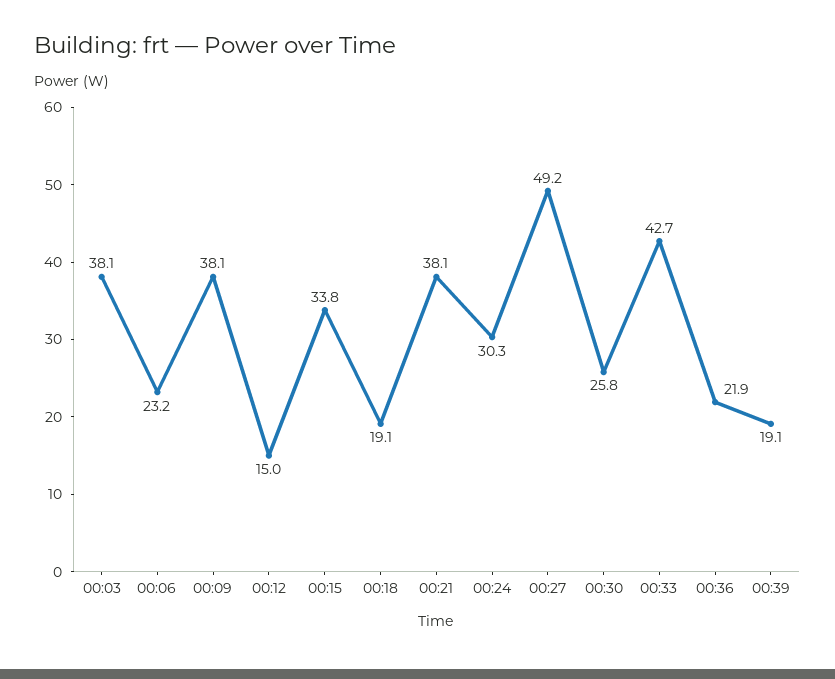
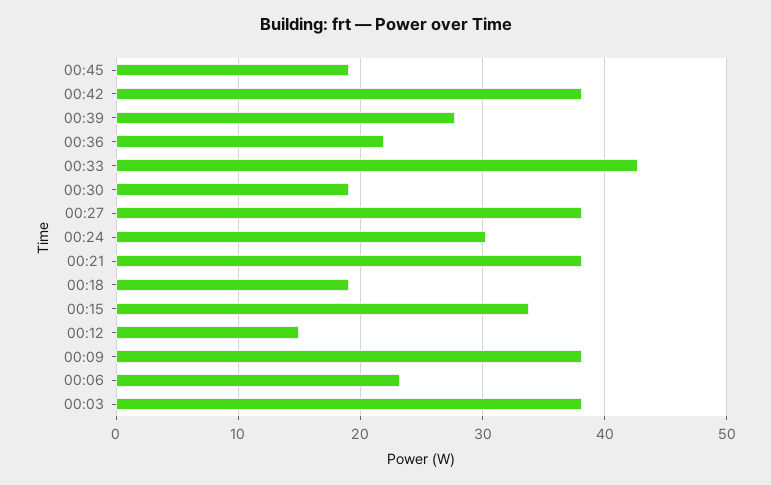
00:27: 49.2 -> 38
00:30: 25.8 -> 19
00:39: 19.1 -> 28
00:45: none -> 19
00:42: none -> 38

